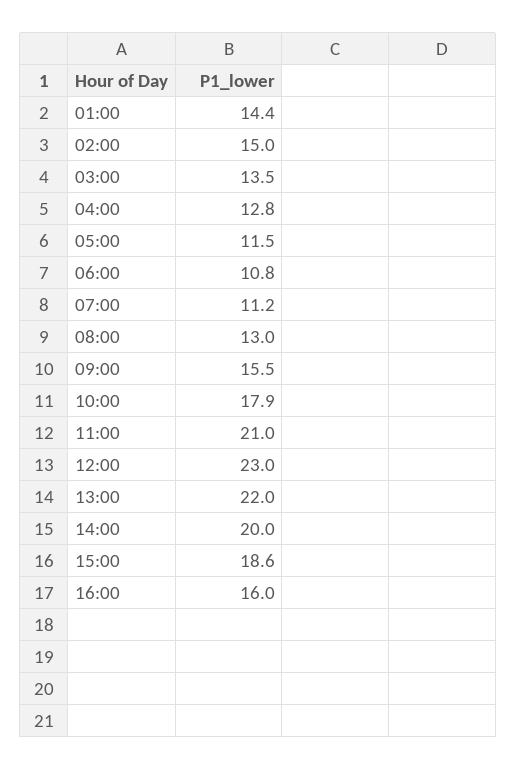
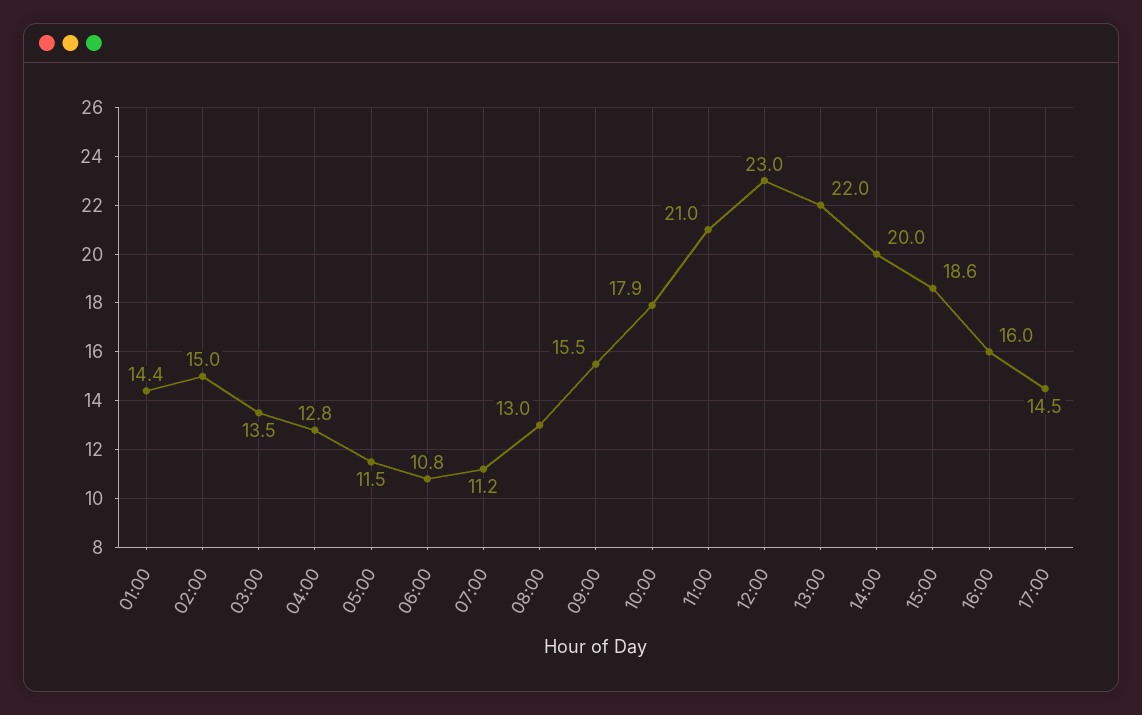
17:00: none -> 14.5

